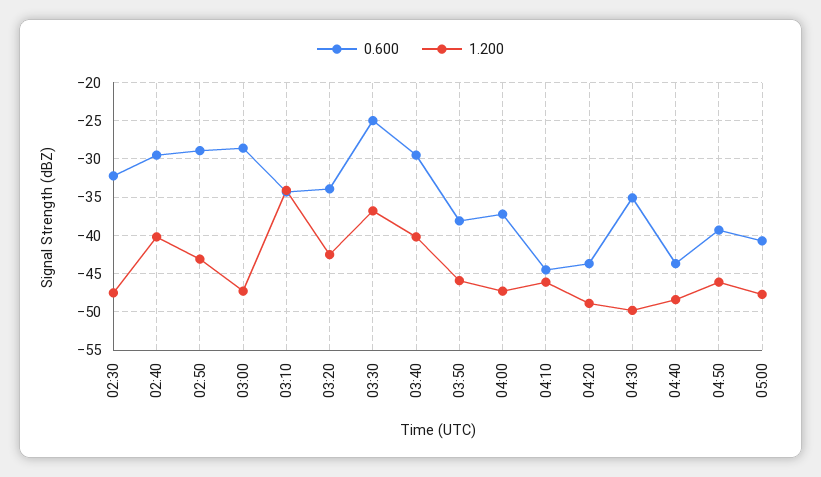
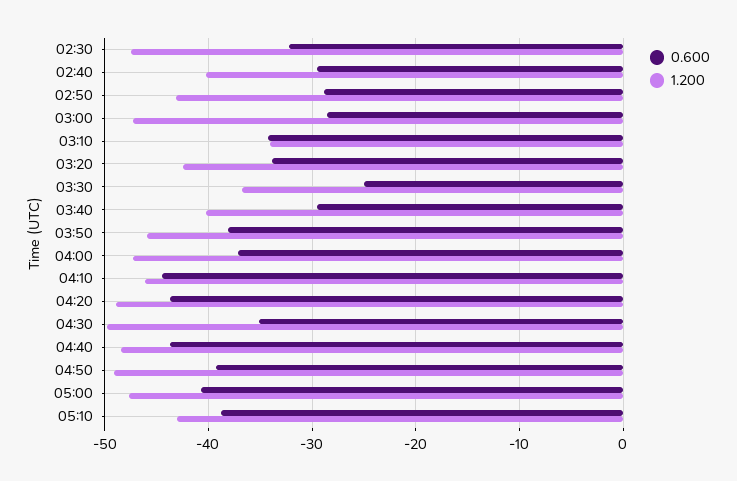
1.200, 04:50: -46 -> -49
0.600, 05:10: none -> -39
1.200, 05:10: none -> -43

